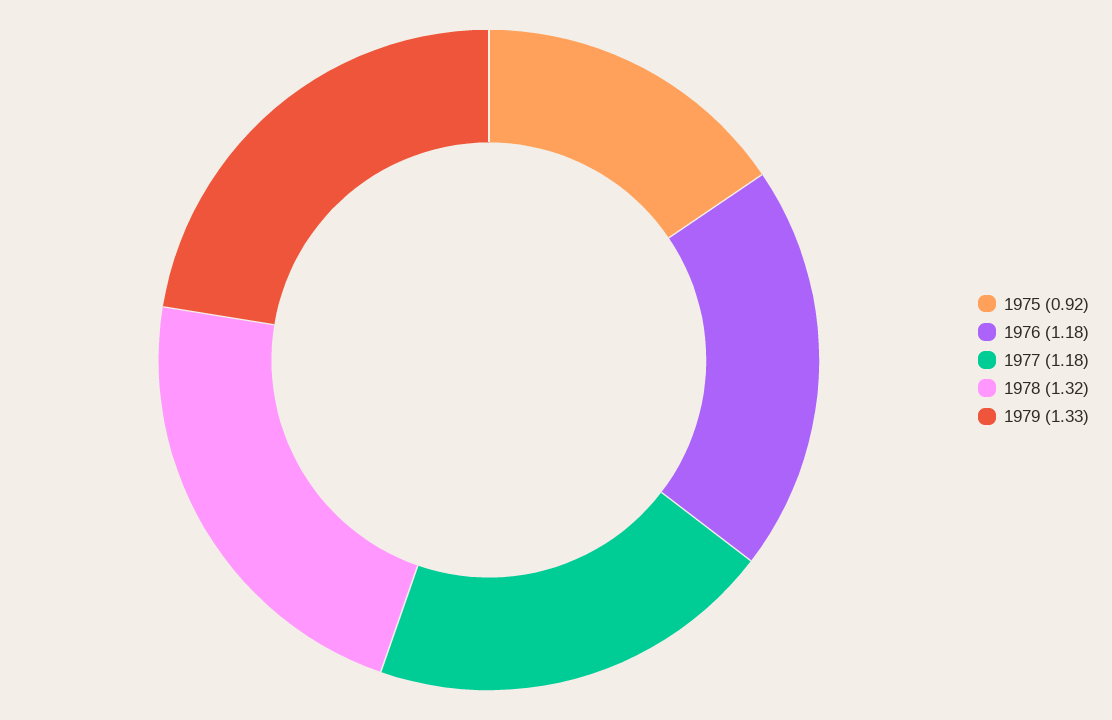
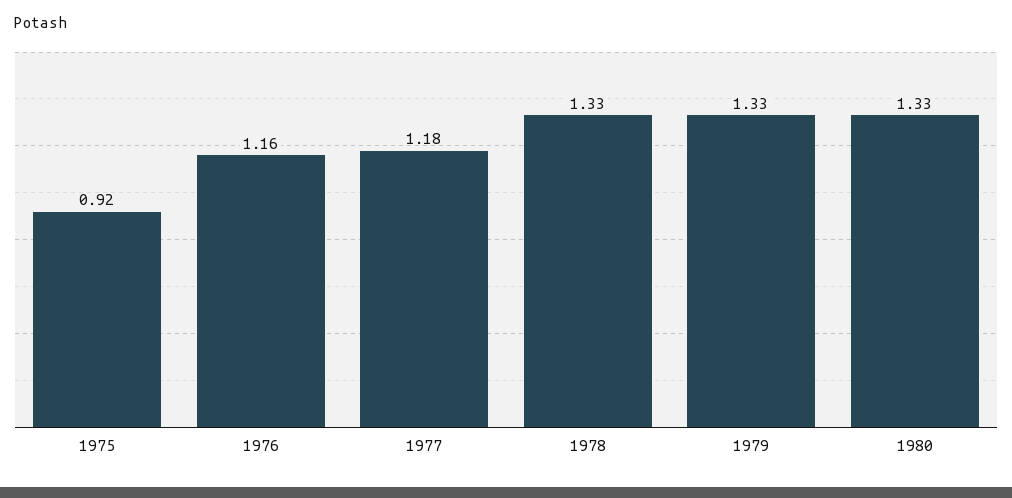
1976: 1.18 -> 1.16
1978: 1.32 -> 1.33
1980: none -> 1.33

